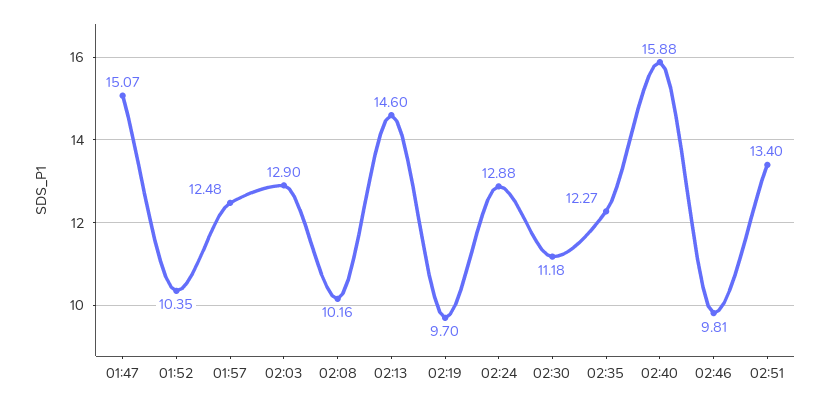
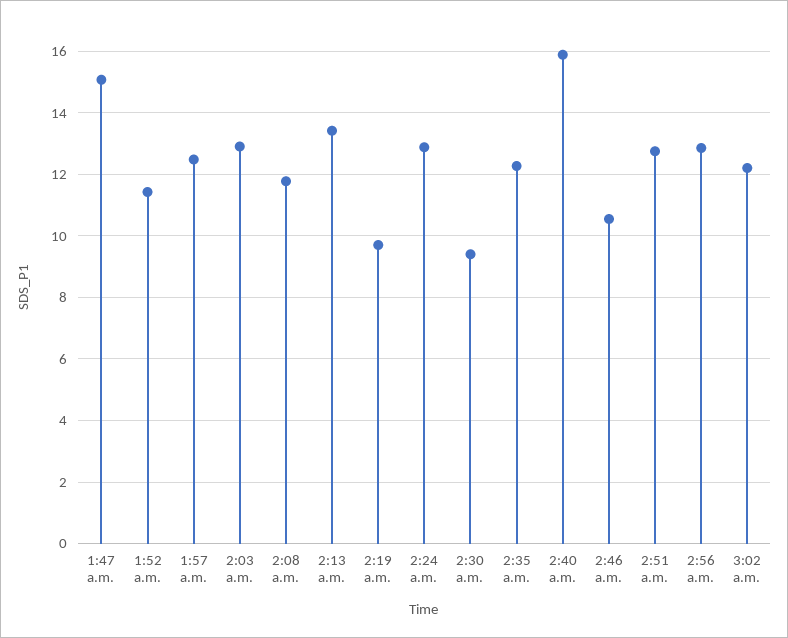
01:52: 10.35 -> 11.4
02:08: 10.16 -> 11.8
02:13: 14.6 -> 13.4
02:30: 11.18 -> 9.4
02:46: 9.81 -> 10.6
02:51: 13.4 -> 12.8
2:56 a.m.: none -> 12.8
3:02 a.m.: none -> 12.2

